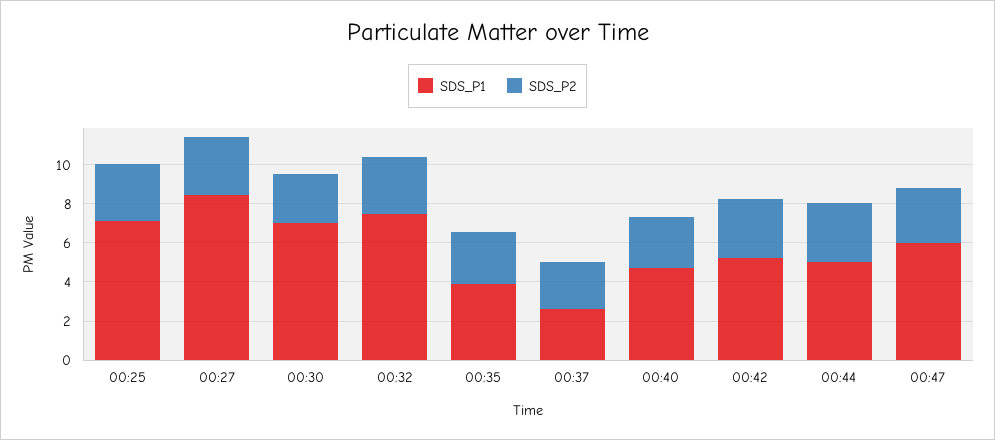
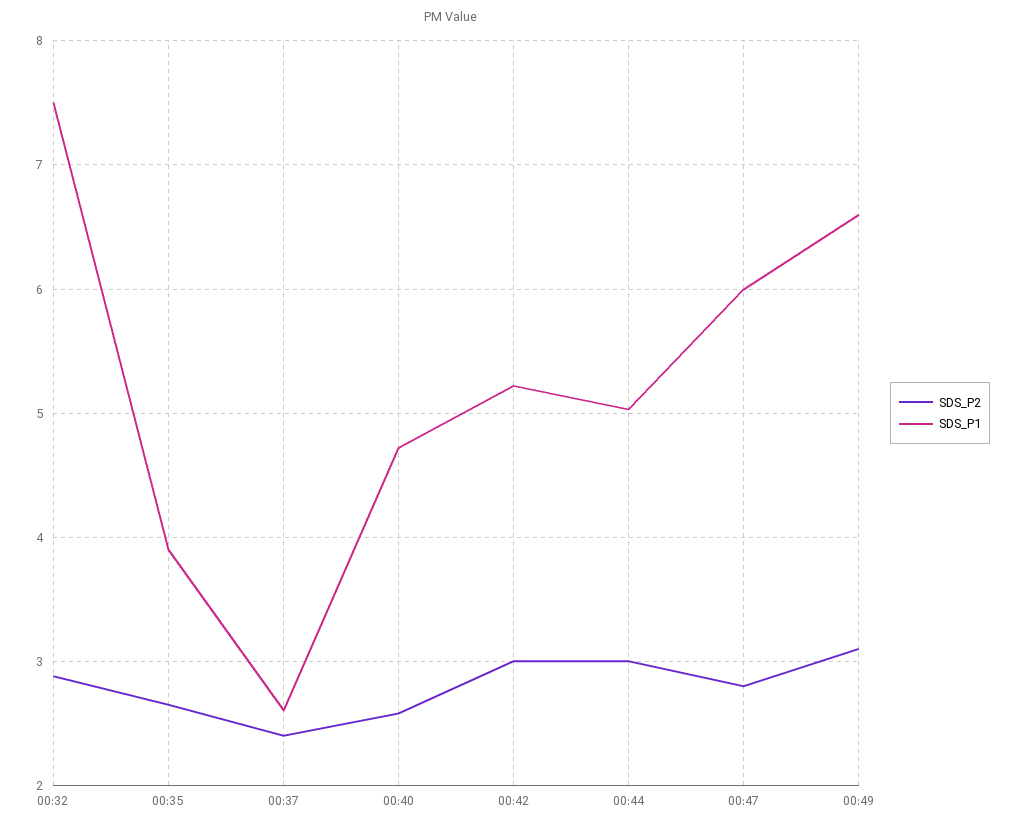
SDS_P1, 00:25: 7 -> none
SDS_P2, 00:25: 3 -> none
SDS_P1, 00:27: 8.5 -> none
SDS_P2, 00:27: 3 -> none
SDS_P1, 00:30: 7 -> none
SDS_P2, 00:30: 2.5 -> none
SDS_P2, 00:49: none -> 3.1
SDS_P1, 00:49: none -> 6.6

